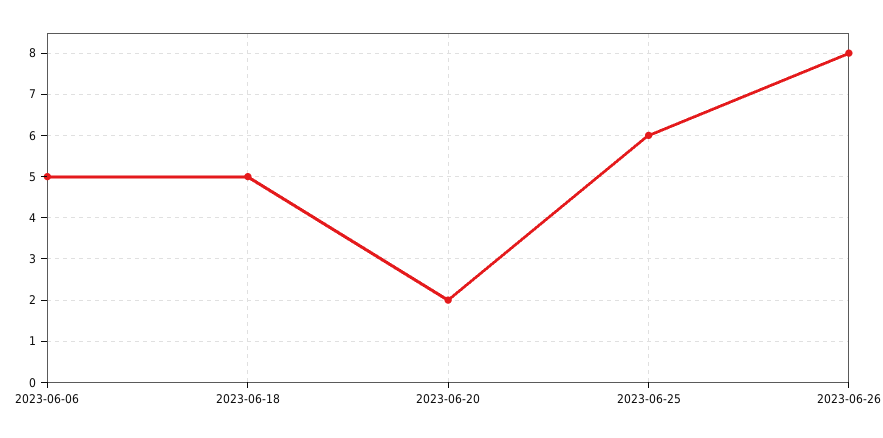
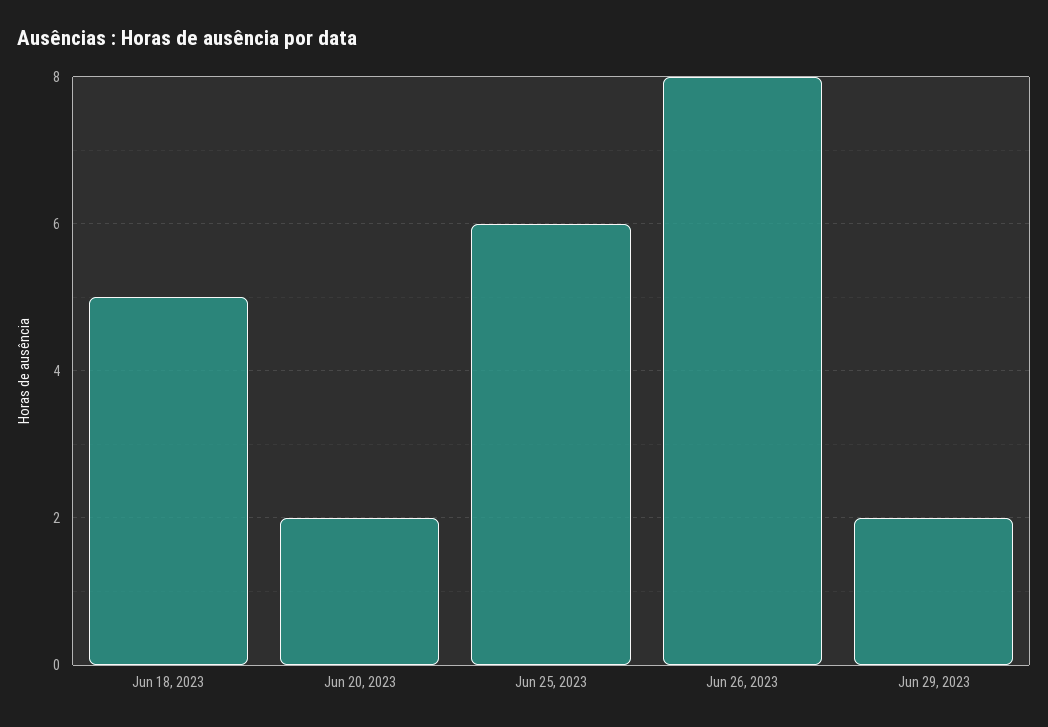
2023-06-06: 5 -> none
Jun 29, 2023: none -> 2

